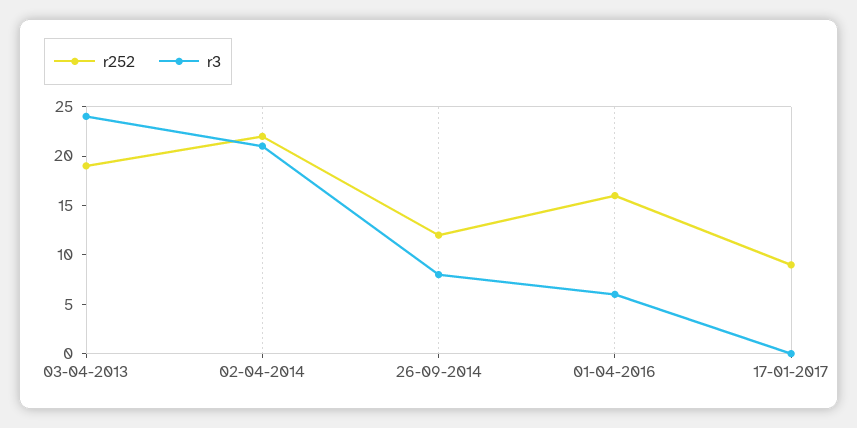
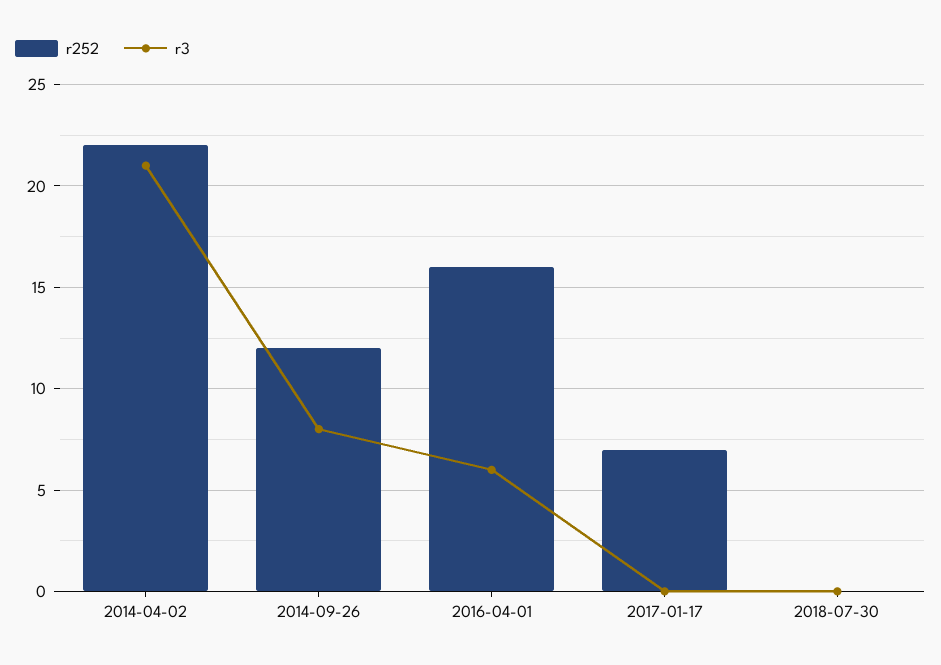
r252, 03-04-2013: 19 -> none
r3, 03-04-2013: 24 -> none
r252, 17-01-2017: 9 -> 7
r252, 2018-07-30: none -> 0
r3, 2018-07-30: none -> 0

